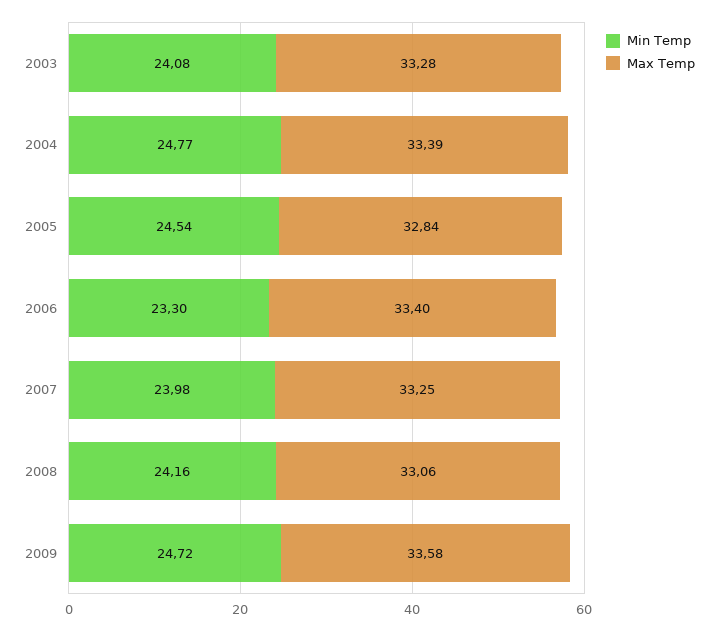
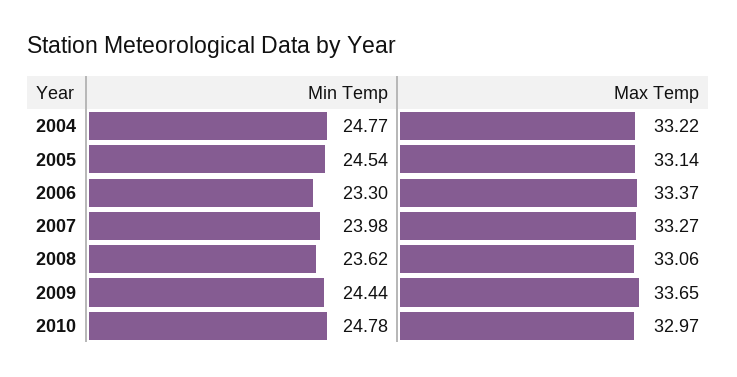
Min Temp, 2003: 24.08 -> none
Max Temp, 2003: 33.28 -> none
Max Temp, 2004: 33.39 -> 33.22
Max Temp, 2005: 32.84 -> 33.14
Max Temp, 2006: 33.4 -> 33.37
Max Temp, 2007: 33.25 -> 33.27
Min Temp, 2008: 24.16 -> 23.62
Min Temp, 2009: 24.72 -> 24.44
Max Temp, 2009: 33.58 -> 33.65
Min Temp, 2010: none -> 24.78
Max Temp, 2010: none -> 32.97

